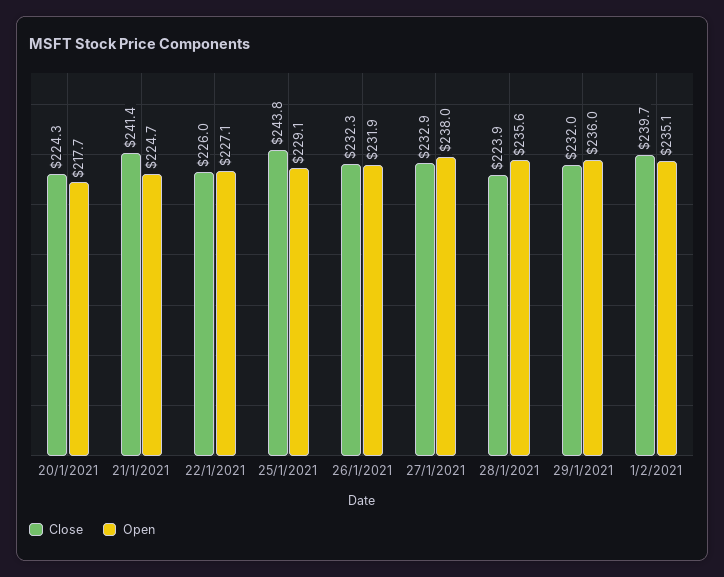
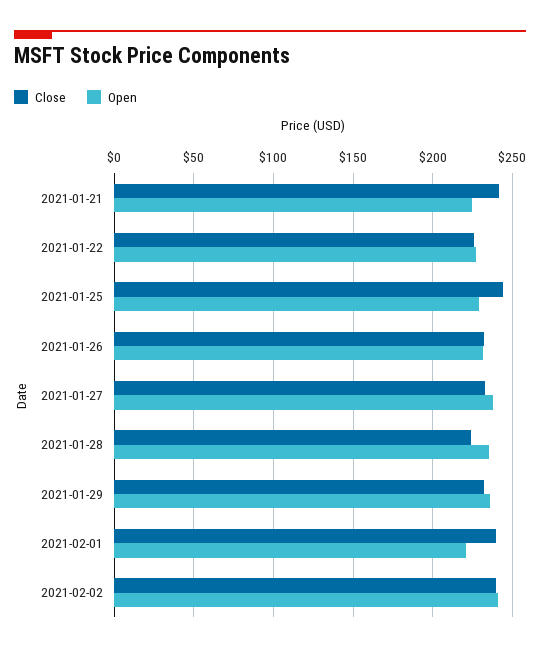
Close, 20/1/2021: 224.3 -> none
Open, 20/1/2021: 217.7 -> none
Open, 1/2/2021: 235.1 -> 220
Close, 2021-02-02: none -> 240
Open, 2021-02-02: none -> 240

